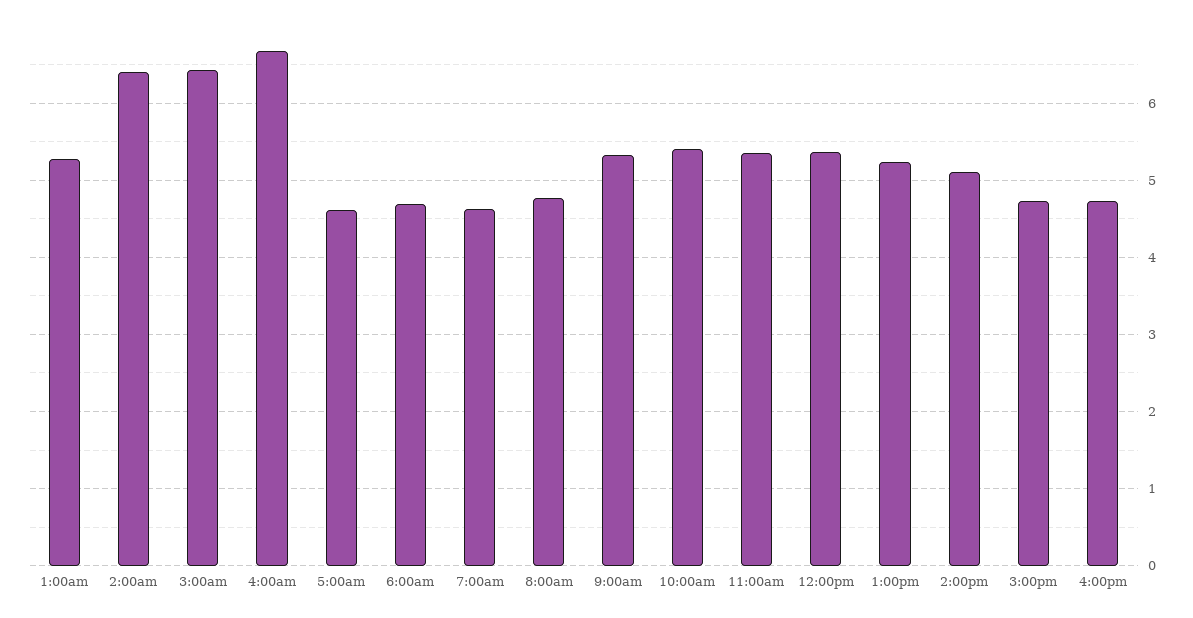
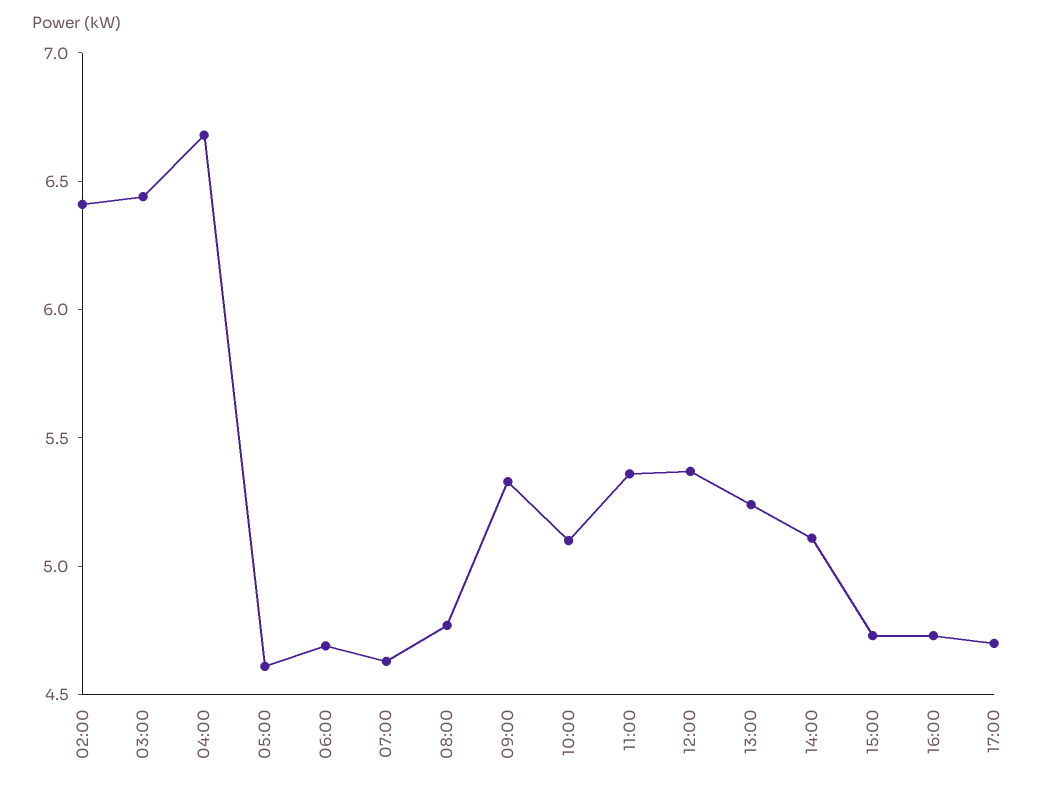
1:00am: 5.3 -> none
10:00am: 5.4 -> 5.1
17:00: none -> 4.7

